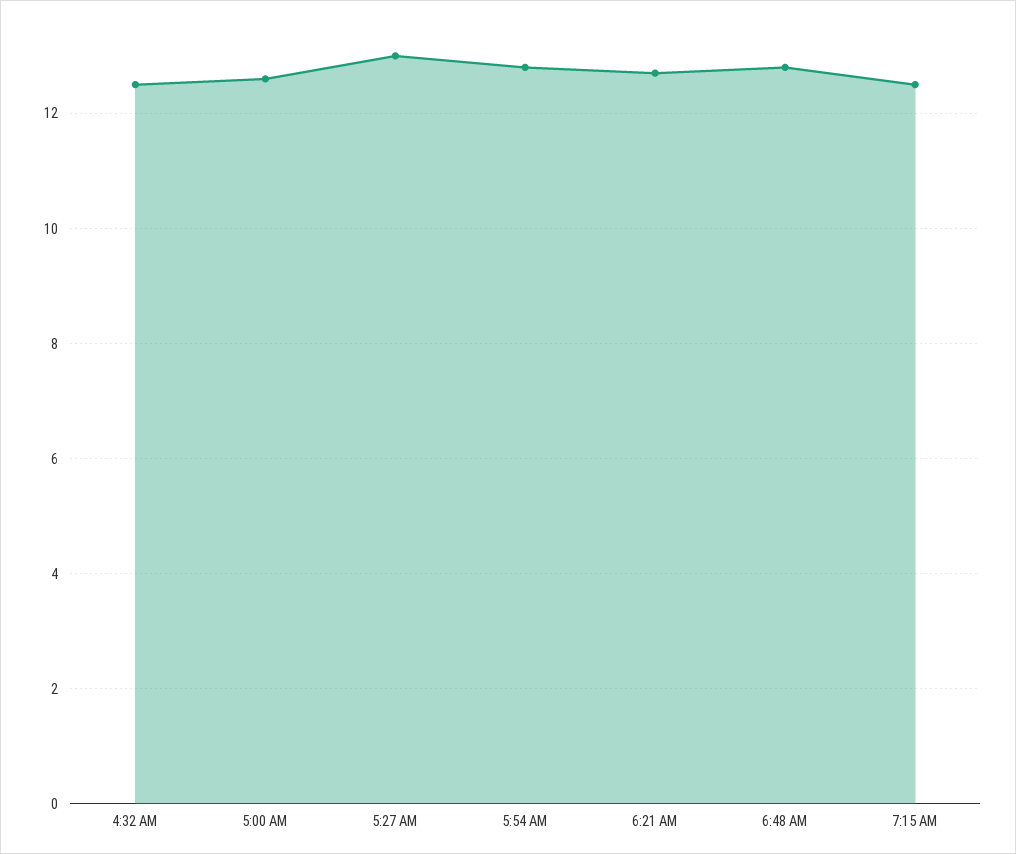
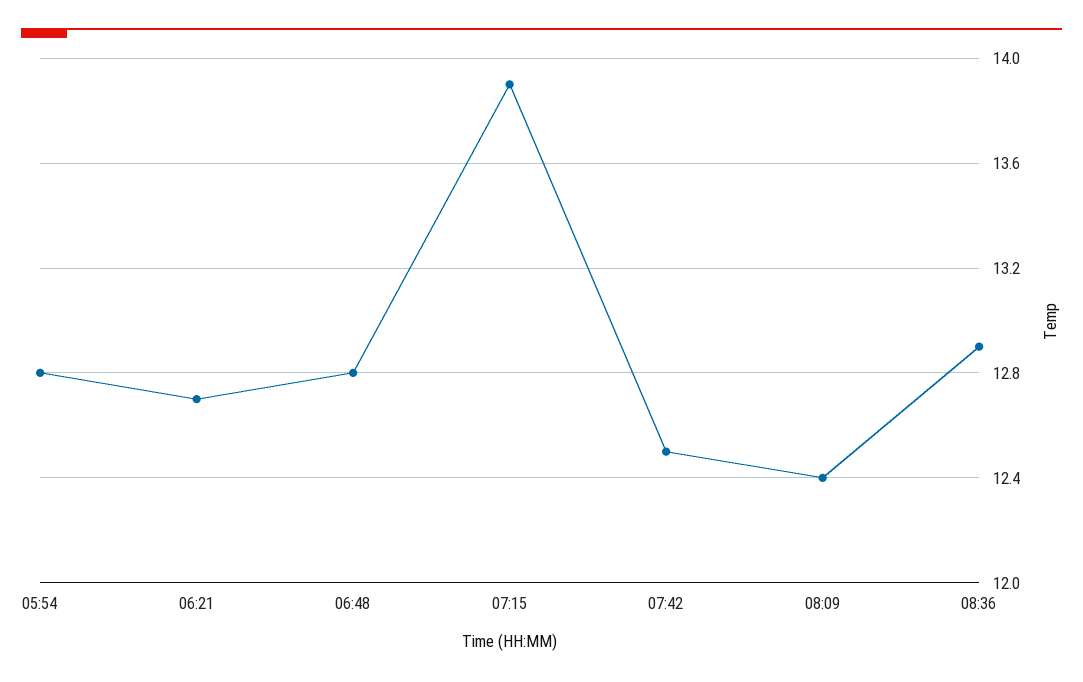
4:32 AM: 12.5 -> none
5:00 AM: 12.5 -> none
5:27 AM: 13 -> none
7:15 AM: 12.5 -> 13.9
07:42: none -> 12.5
08:09: none -> 12.4
08:36: none -> 12.9

